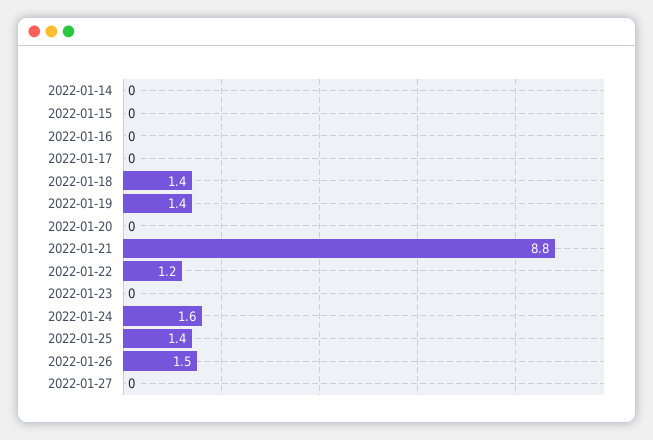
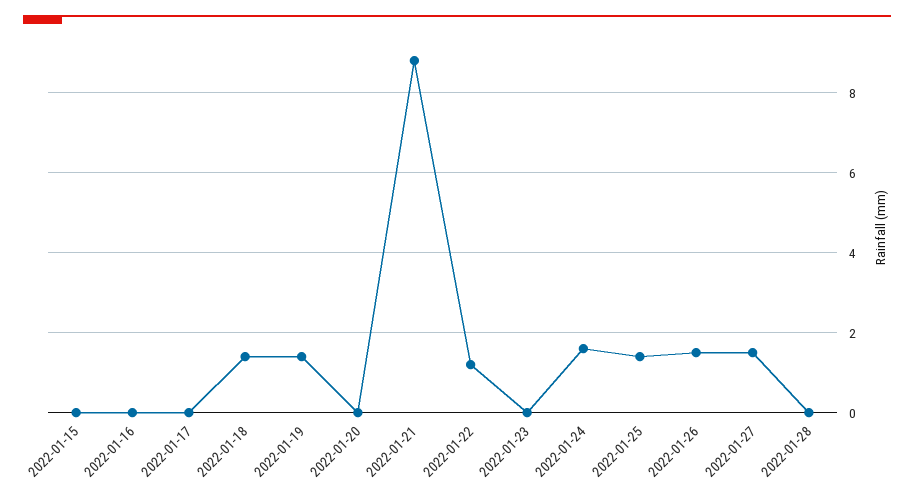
2022-01-14: 0 -> none
2022-01-27: 0 -> 1.5
2022-01-28: none -> 0

